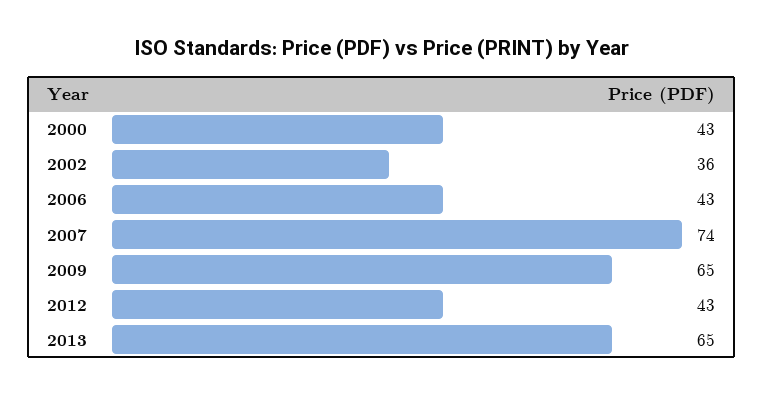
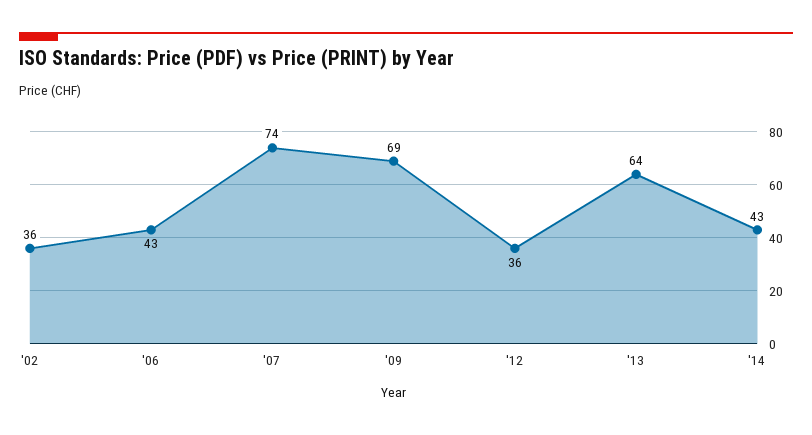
2000: 43 -> none
2009: 65 -> 69
2012: 43 -> 36
2013: 65 -> 64
'14: none -> 43

